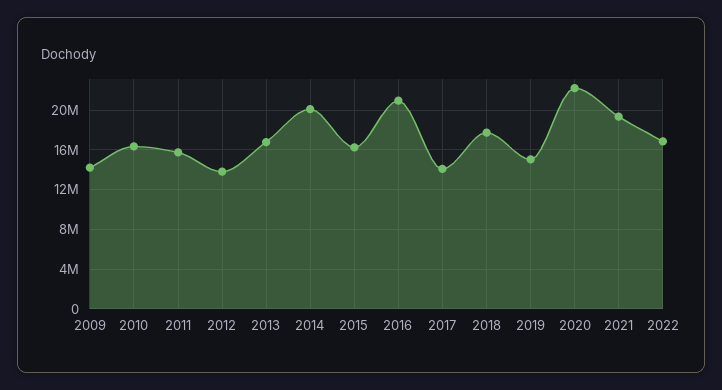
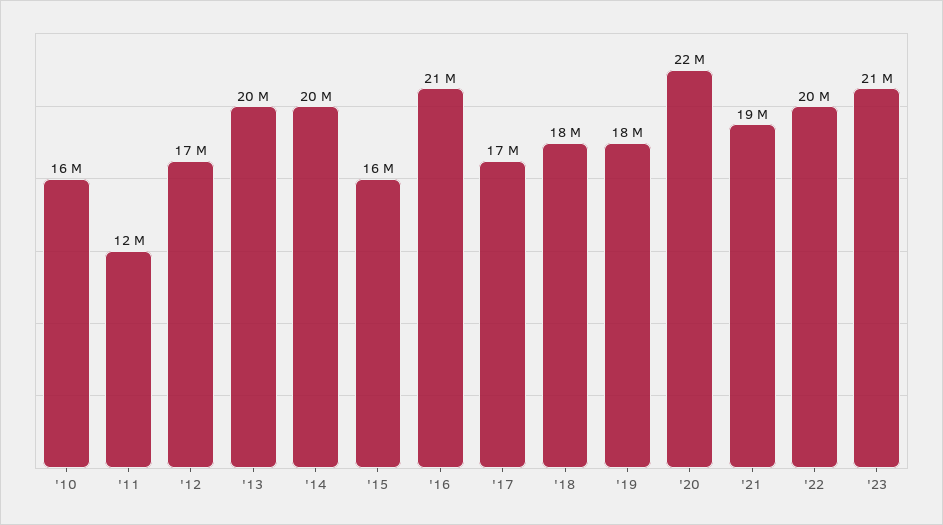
2009: 14000000 -> none
2011: 16000000 -> 12000000
2012: 14000000 -> 17000000
2013: 17000000 -> 20000000
2017: 14000000 -> 17000000
2019: 15000000 -> 18000000
2022: 17000000 -> 20000000
'23: none -> 21000000

